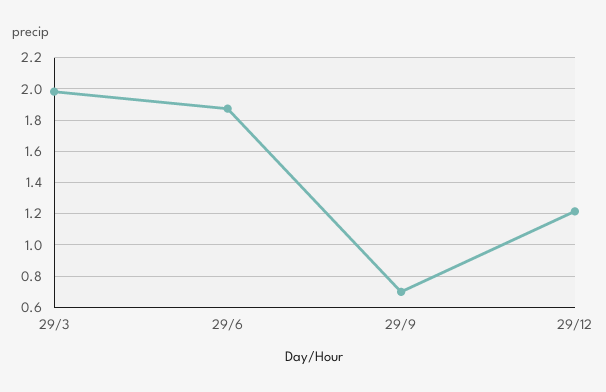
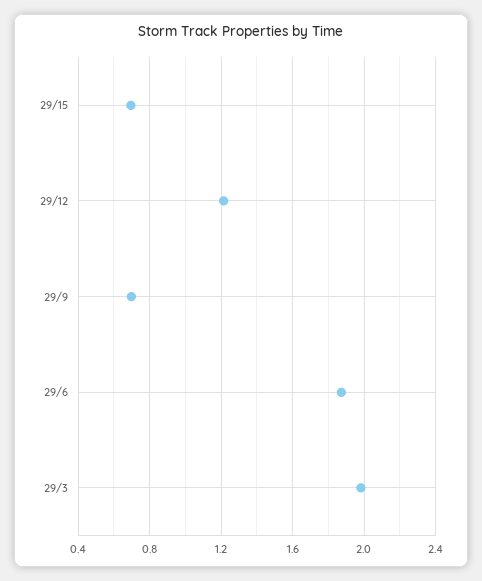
29/15: none -> 0.7

